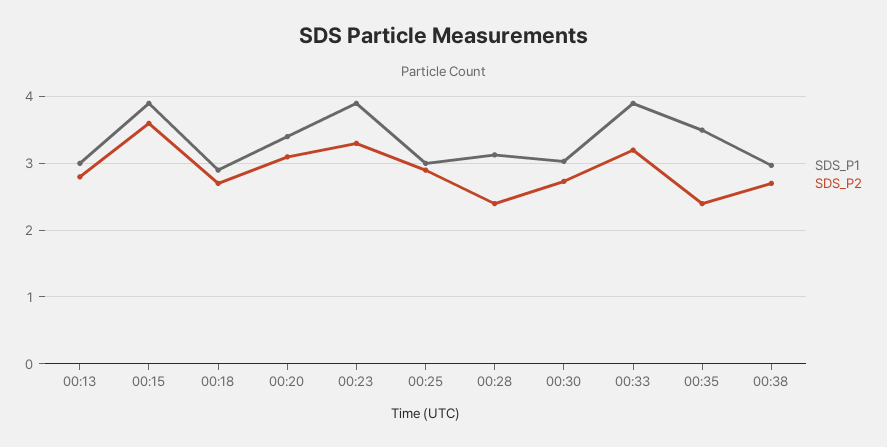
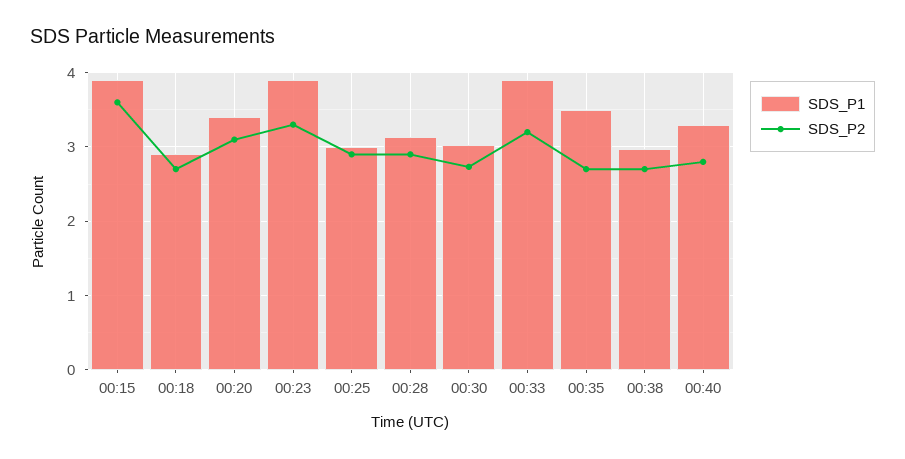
SDS_P1, 00:13: 3 -> none
SDS_P2, 00:13: 2.8 -> none
SDS_P2, 00:28: 2.4 -> 2.9
SDS_P2, 00:35: 2.4 -> 2.7
SDS_P1, 00:40: none -> 3.3
SDS_P2, 00:40: none -> 2.8

